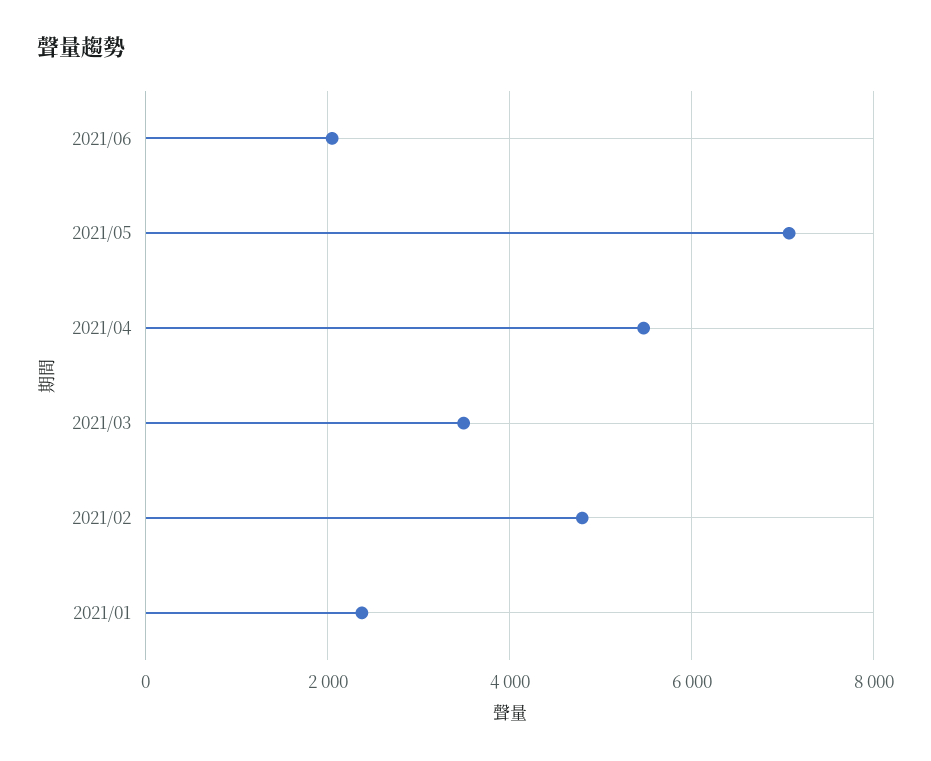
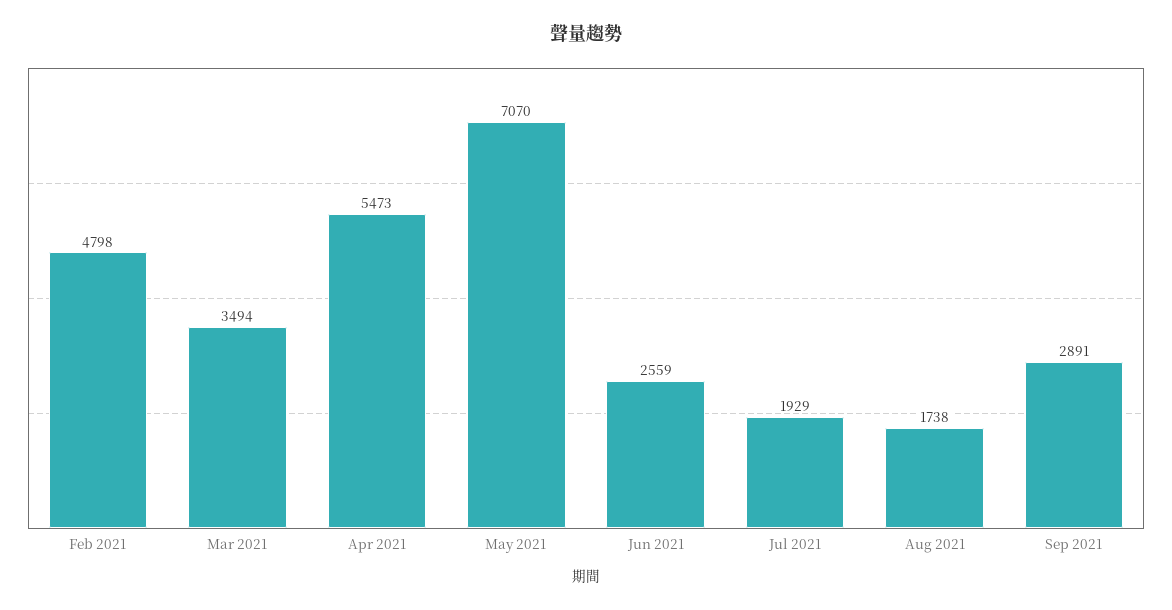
2021/06: 2000 -> 2559
2021/01: 2400 -> none
Jul 2021: none -> 1929
Aug 2021: none -> 1738
Sep 2021: none -> 2891

